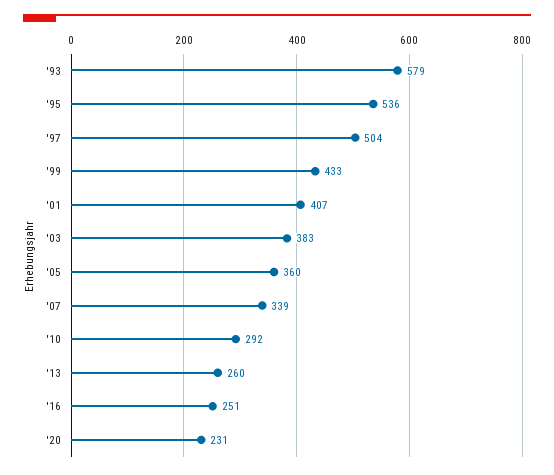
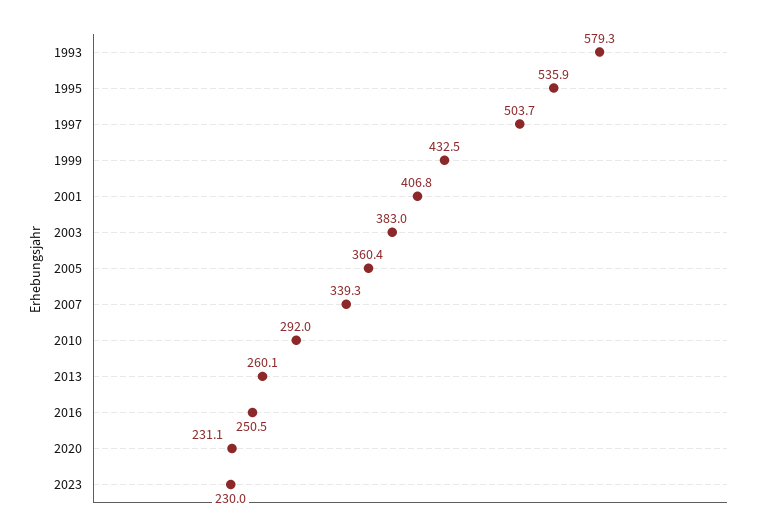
2023: none -> 230

